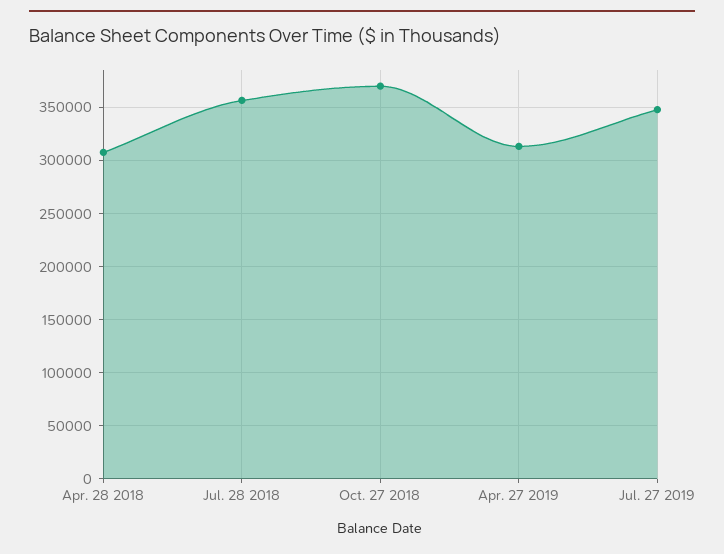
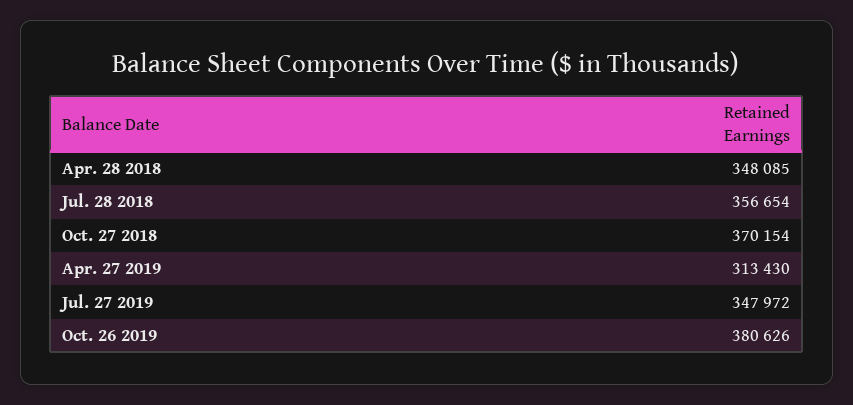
Apr. 28 2018: 310000 -> 348085
Oct. 26 2019: none -> 380626

